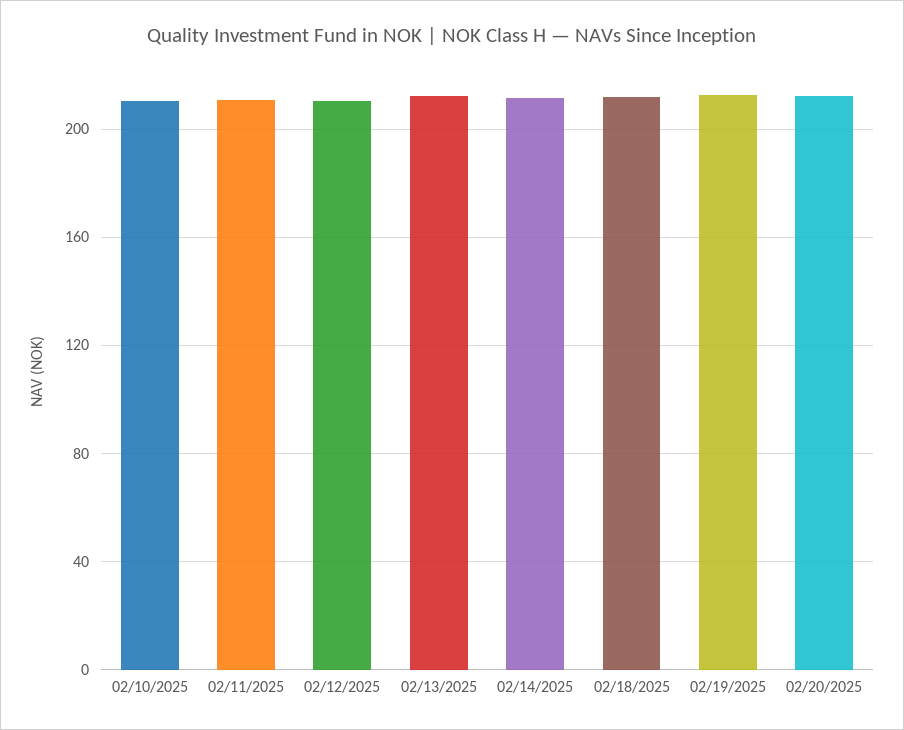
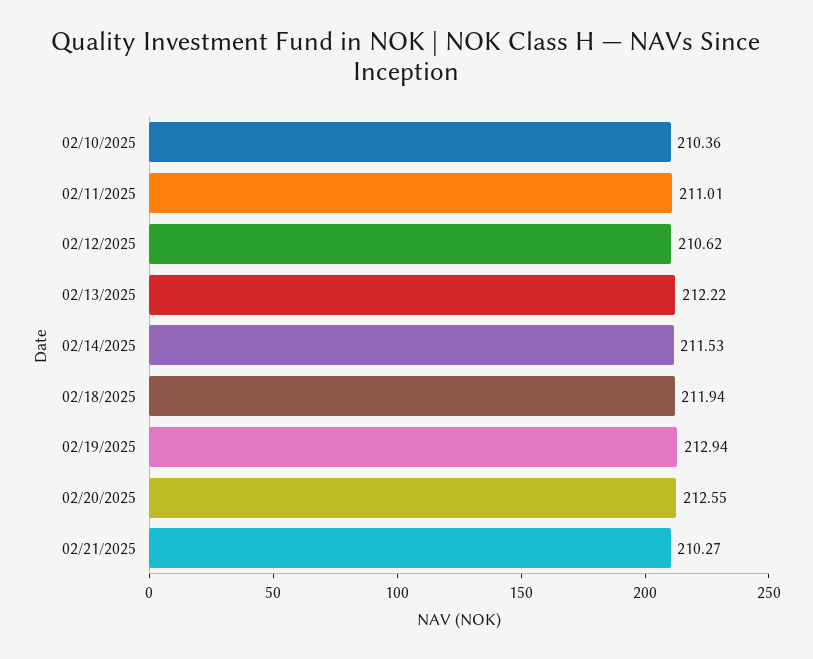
02/21/2025: none -> 210.27

